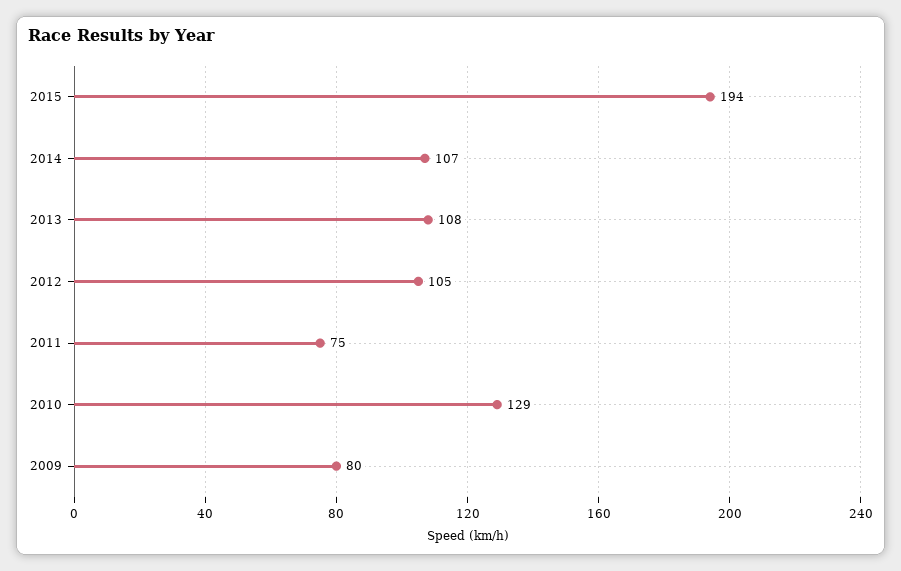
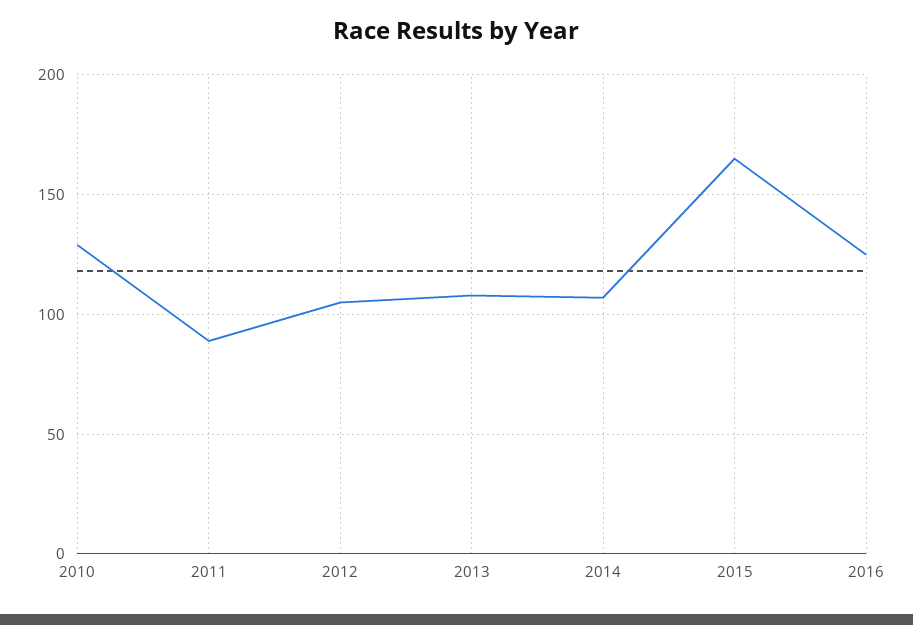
2015: 194 -> 165
2011: 75 -> 90
2009: 80 -> none
2016: none -> 125

